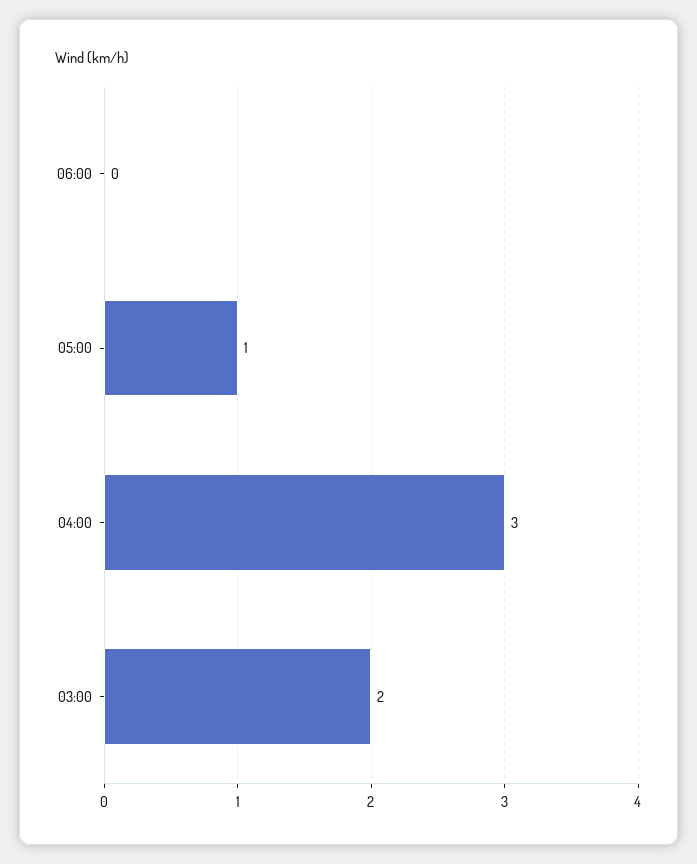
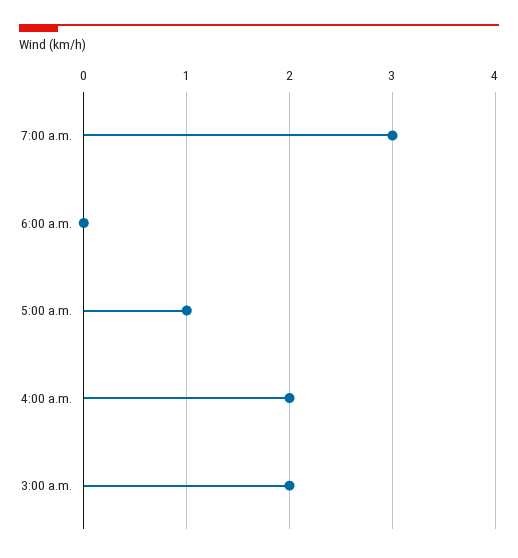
04:00: 3 -> 2
7:00 a.m.: none -> 3

